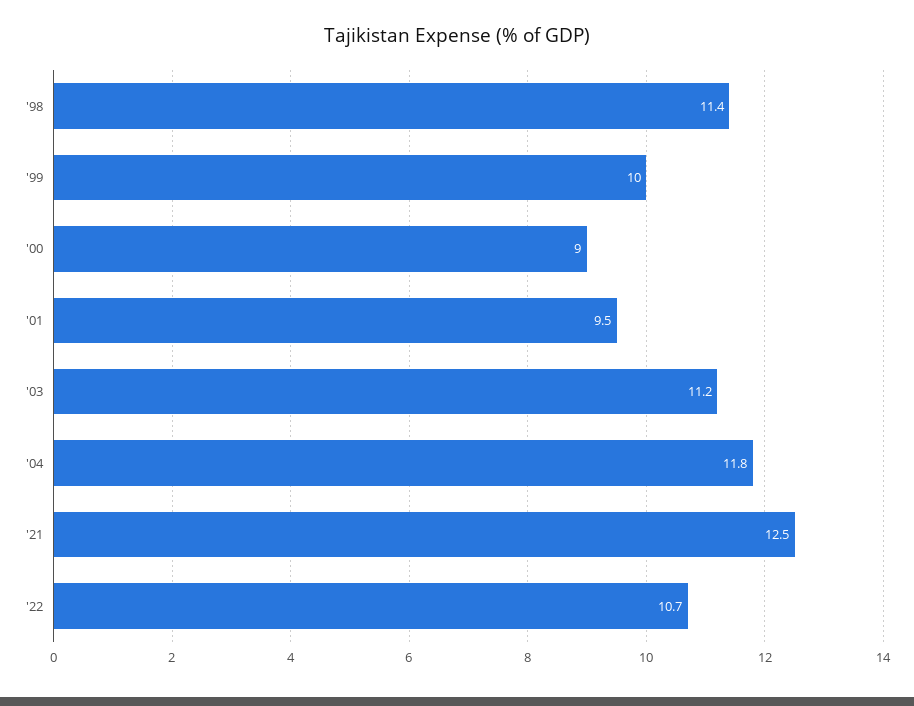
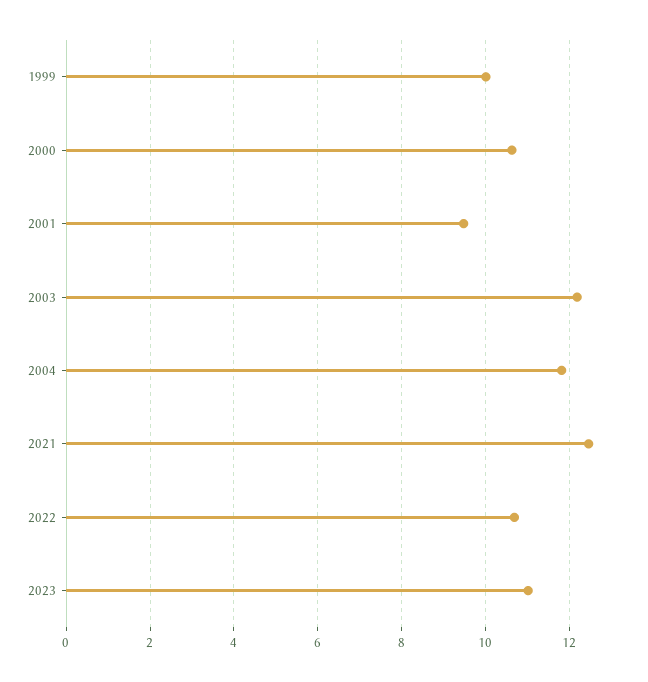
'98: 11.4 -> none
'00: 9 -> 10.6
'03: 11.2 -> 12.2
2023: none -> 11

